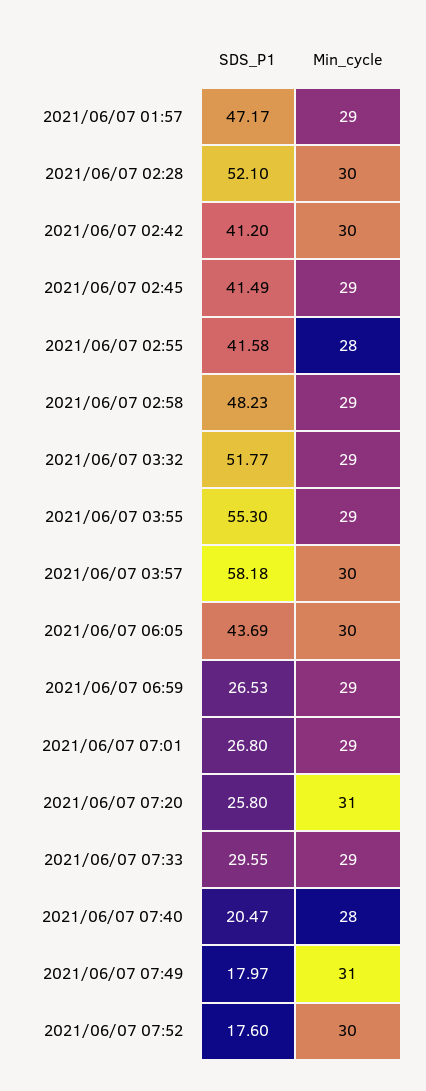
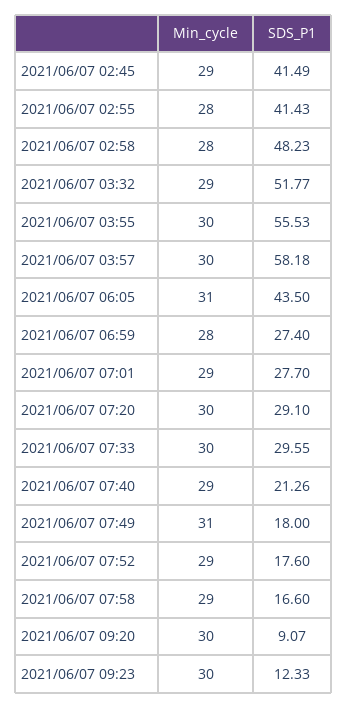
SDS_P1, 2021/06/07 01:57: 47.17 -> none
Min_cycle, 2021/06/07 01:57: 29 -> none
SDS_P1, 2021/06/07 02:28: 52.1 -> none
Min_cycle, 2021/06/07 02:28: 30 -> none
SDS_P1, 2021/06/07 02:42: 41.2 -> none
Min_cycle, 2021/06/07 02:42: 30 -> none
SDS_P1, 2021/06/07 02:55: 41.58 -> 41.43
Min_cycle, 2021/06/07 02:58: 29 -> 28
SDS_P1, 2021/06/07 03:55: 55.3 -> 55.53
Min_cycle, 2021/06/07 03:55: 29 -> 30
SDS_P1, 2021/06/07 06:05: 43.69 -> 43.5
Min_cycle, 2021/06/07 06:05: 30 -> 31
SDS_P1, 2021/06/07 06:59: 26.53 -> 27.4
Min_cycle, 2021/06/07 06:59: 29 -> 28
SDS_P1, 2021/06/07 07:01: 26.8 -> 27.7
SDS_P1, 2021/06/07 07:20: 25.8 -> 29.1
Min_cycle, 2021/06/07 07:20: 31 -> 30
Min_cycle, 2021/06/07 07:33: 29 -> 30
SDS_P1, 2021/06/07 07:40: 20.47 -> 21.26
Min_cycle, 2021/06/07 07:40: 28 -> 29
SDS_P1, 2021/06/07 07:49: 17.97 -> 18
Min_cycle, 2021/06/07 07:52: 30 -> 29
Min_cycle, 2021/06/07 07:58: none -> 29
SDS_P1, 2021/06/07 07:58: none -> 16.6
Min_cycle, 2021/06/07 09:20: none -> 30
SDS_P1, 2021/06/07 09:20: none -> 9.07
Min_cycle, 2021/06/07 09:23: none -> 30
SDS_P1, 2021/06/07 09:23: none -> 12.33

